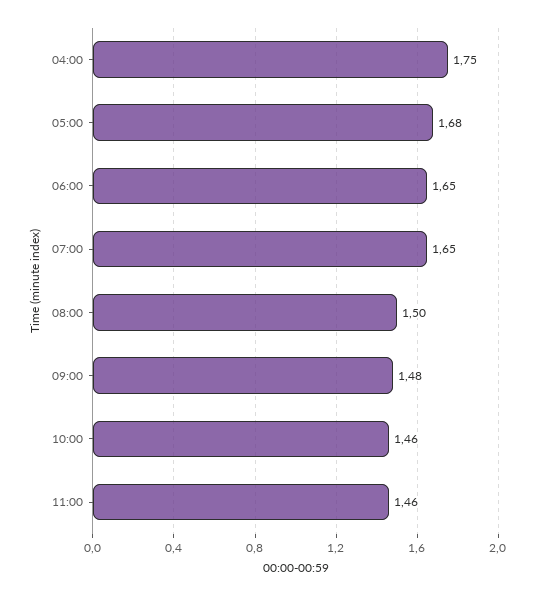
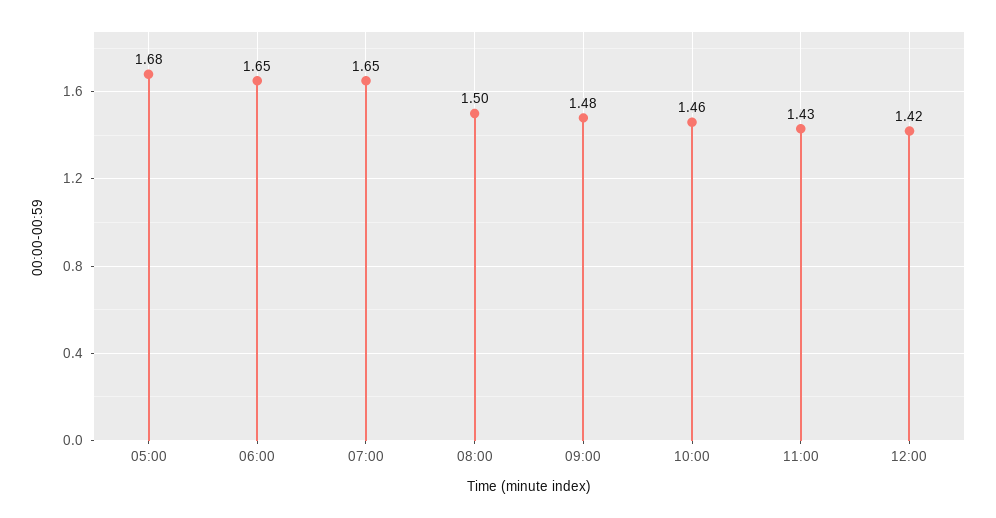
04:00: 1.75 -> none
11:00: 1.46 -> 1.43
12:00: none -> 1.42

